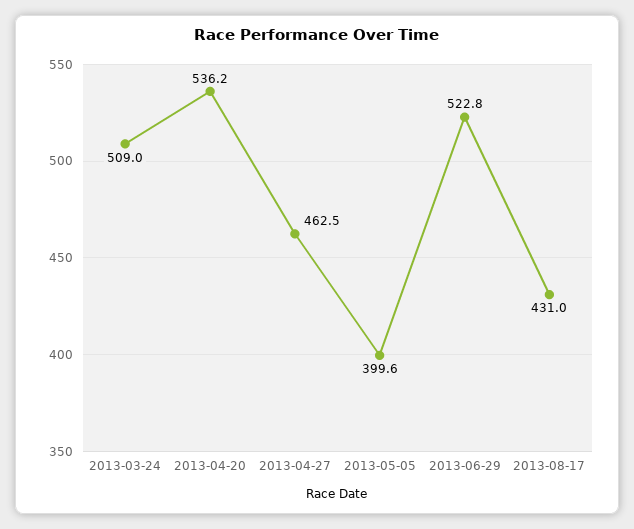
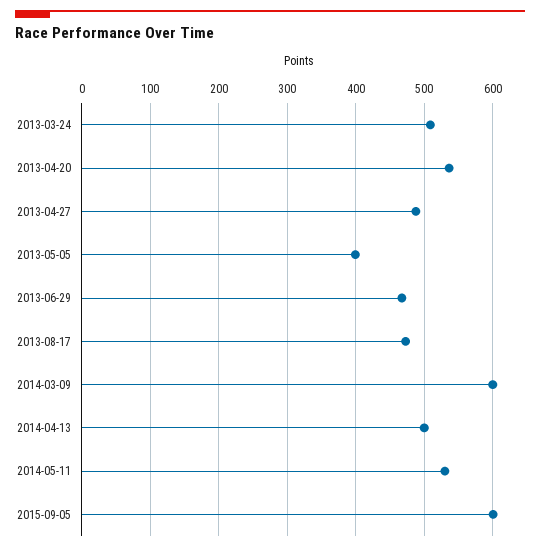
2013-04-27: 462.5 -> 490
2013-06-29: 522.8 -> 470
2013-08-17: 431 -> 470
2014-03-09: none -> 600
2014-04-13: none -> 500
2014-05-11: none -> 530
2015-09-05: none -> 600

